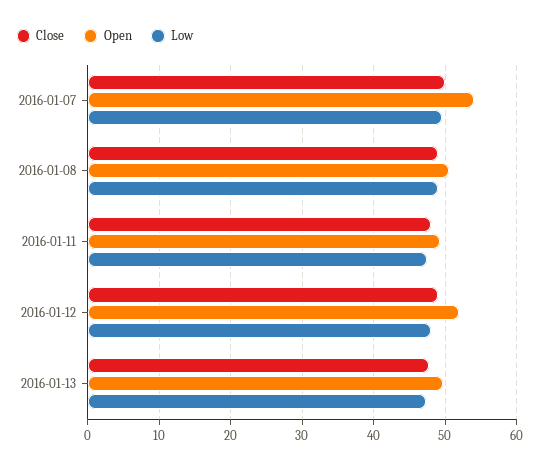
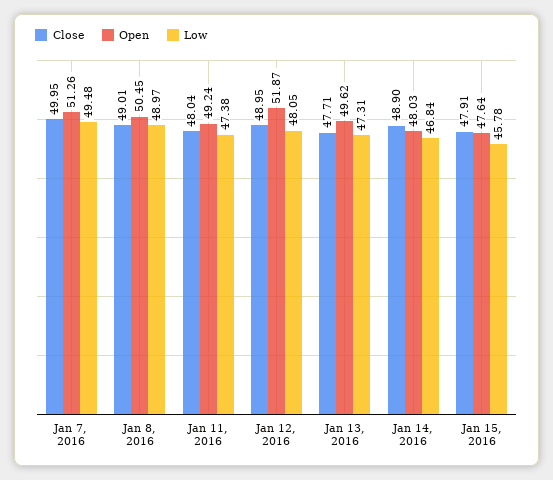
Open, 2016-01-07: 54 -> 51.26
Close, Jan 14, 2016: none -> 48.9
Open, Jan 14, 2016: none -> 48.03
Low, Jan 14, 2016: none -> 46.84
Close, Jan 15, 2016: none -> 47.91
Open, Jan 15, 2016: none -> 47.64
Low, Jan 15, 2016: none -> 45.78

